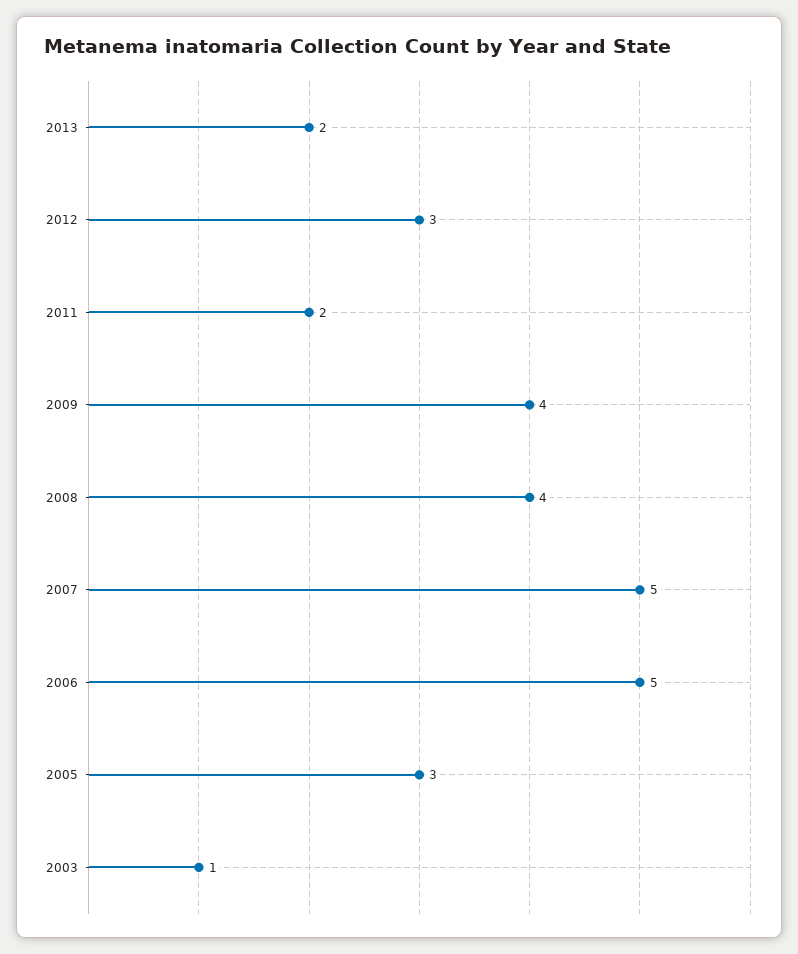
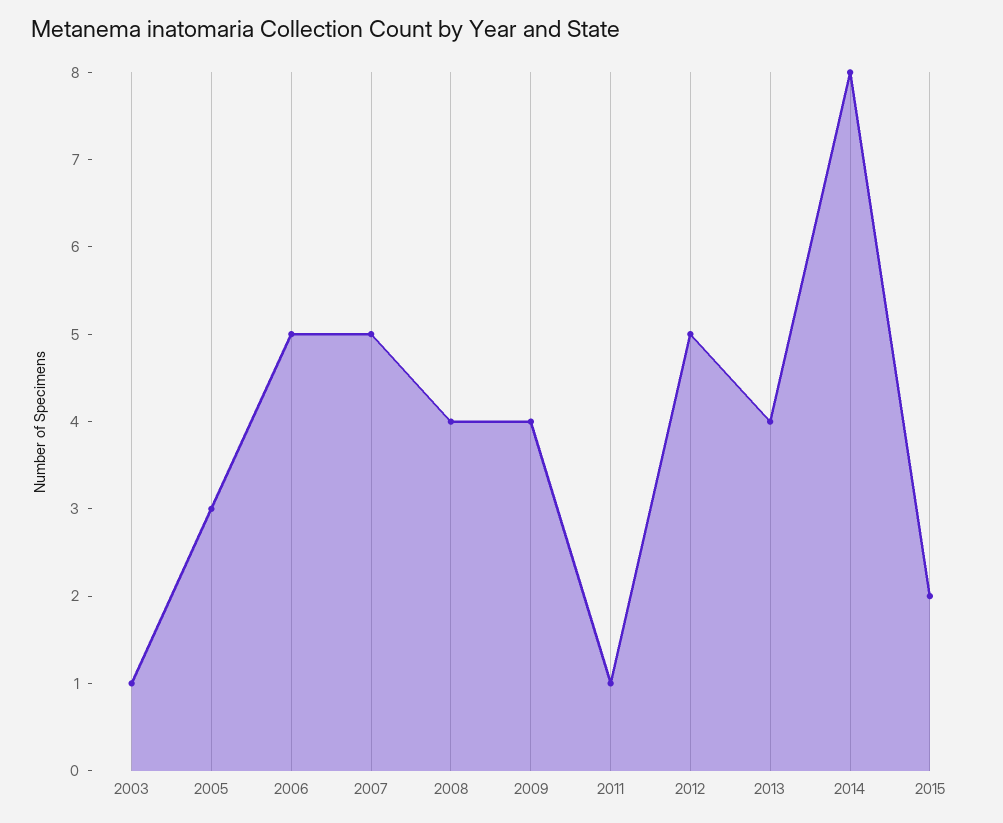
2013: 2 -> 4
2012: 3 -> 5
2011: 2 -> 1
2014: none -> 8
2015: none -> 2

